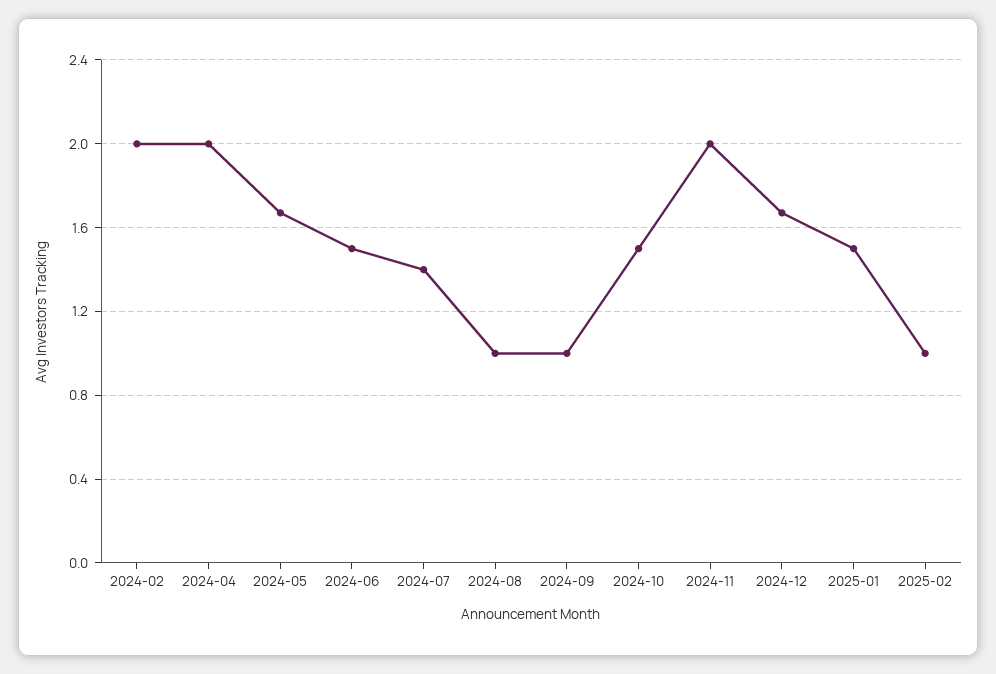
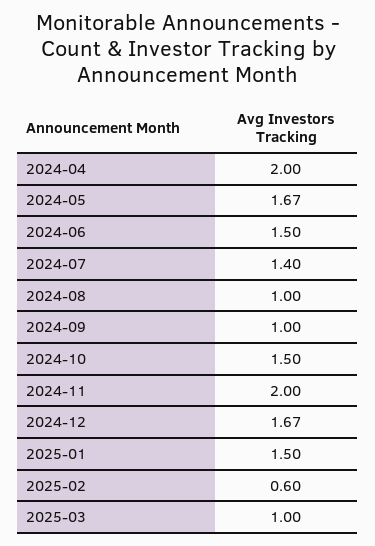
2024-02: 2 -> none
2025-02: 1 -> 0.6
2025-03: none -> 1

